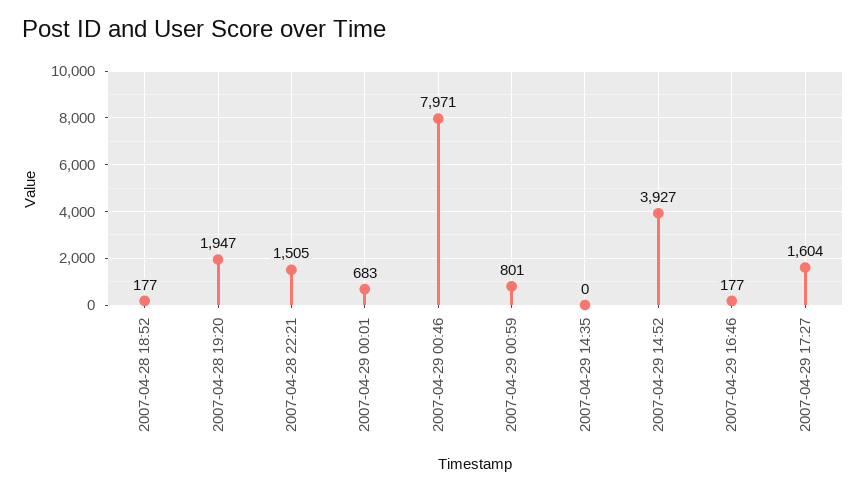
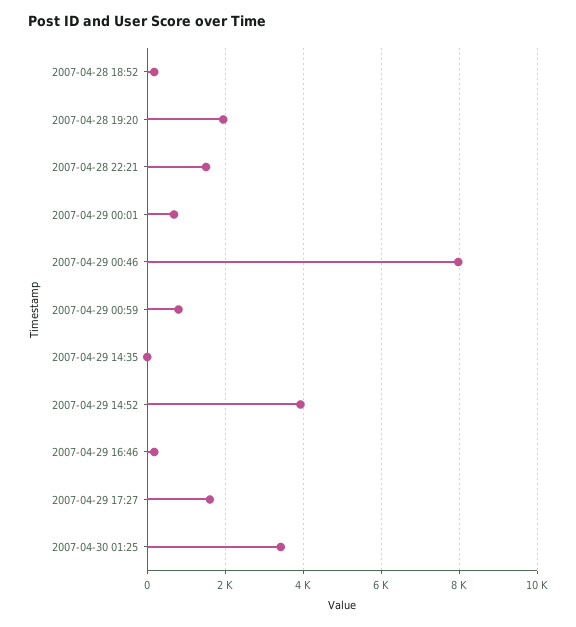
2007-04-30 01:25: none -> 3400

